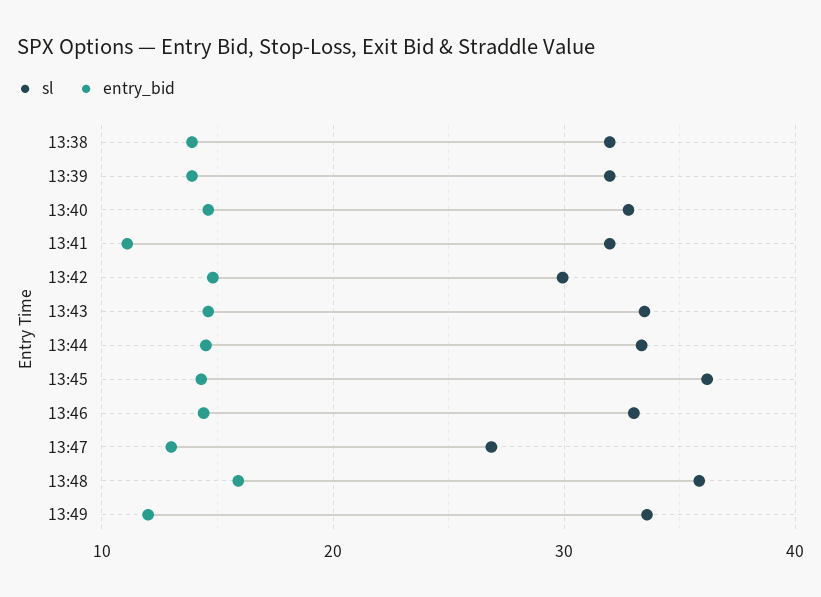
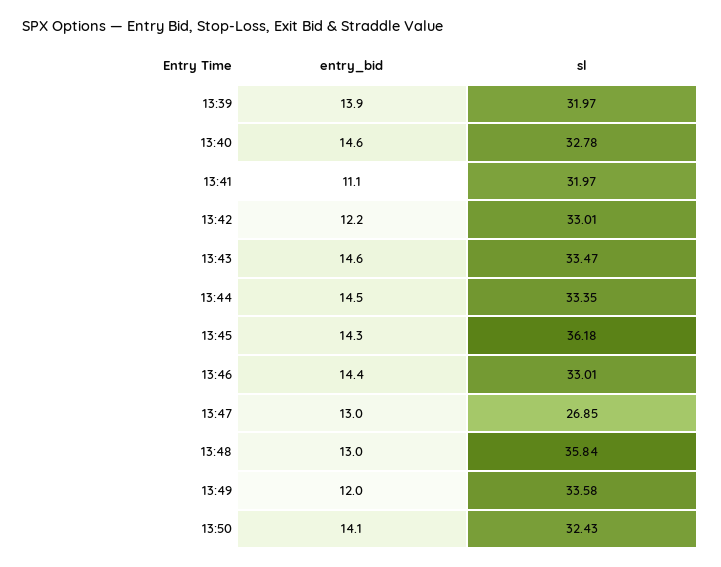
sl, 13:38: 32 -> none
entry_bid, 13:38: 14 -> none
sl, 13:42: 30 -> 33.01
entry_bid, 13:42: 15 -> 12.2
entry_bid, 13:48: 16 -> 13
entry_bid, 13:50: none -> 14.1
sl, 13:50: none -> 32.43

